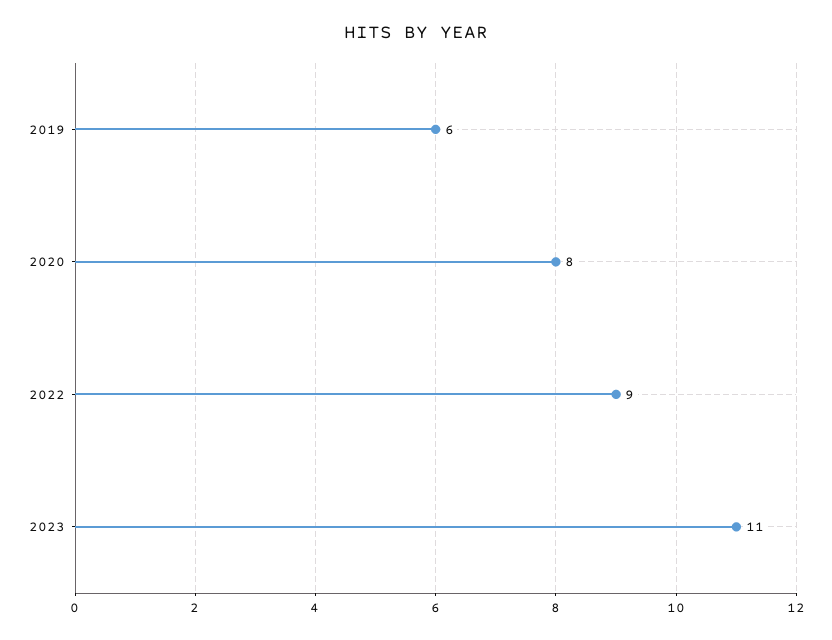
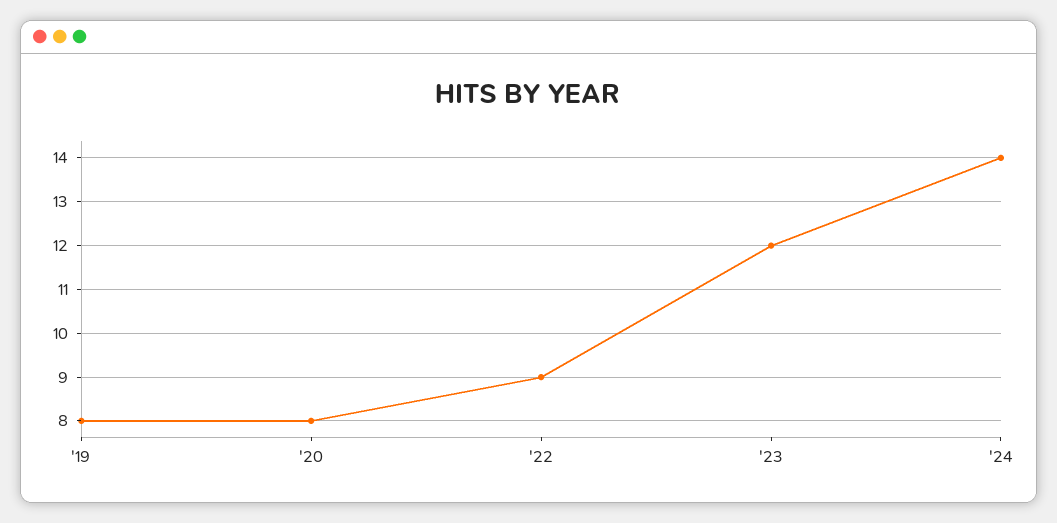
2019: 6 -> 8
2023: 11 -> 12
'24: none -> 14

